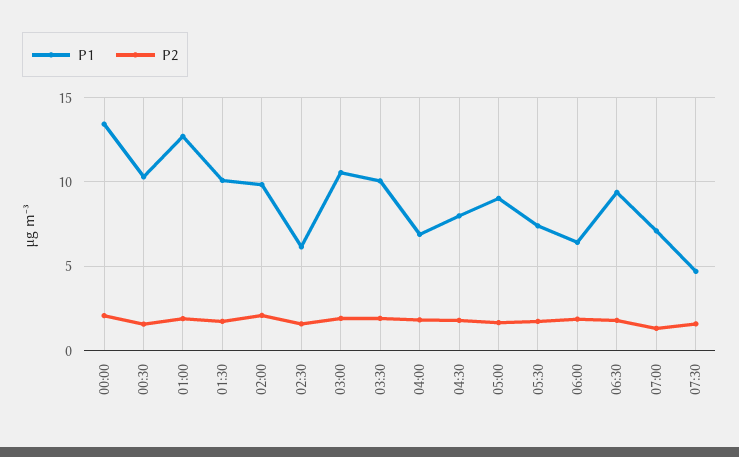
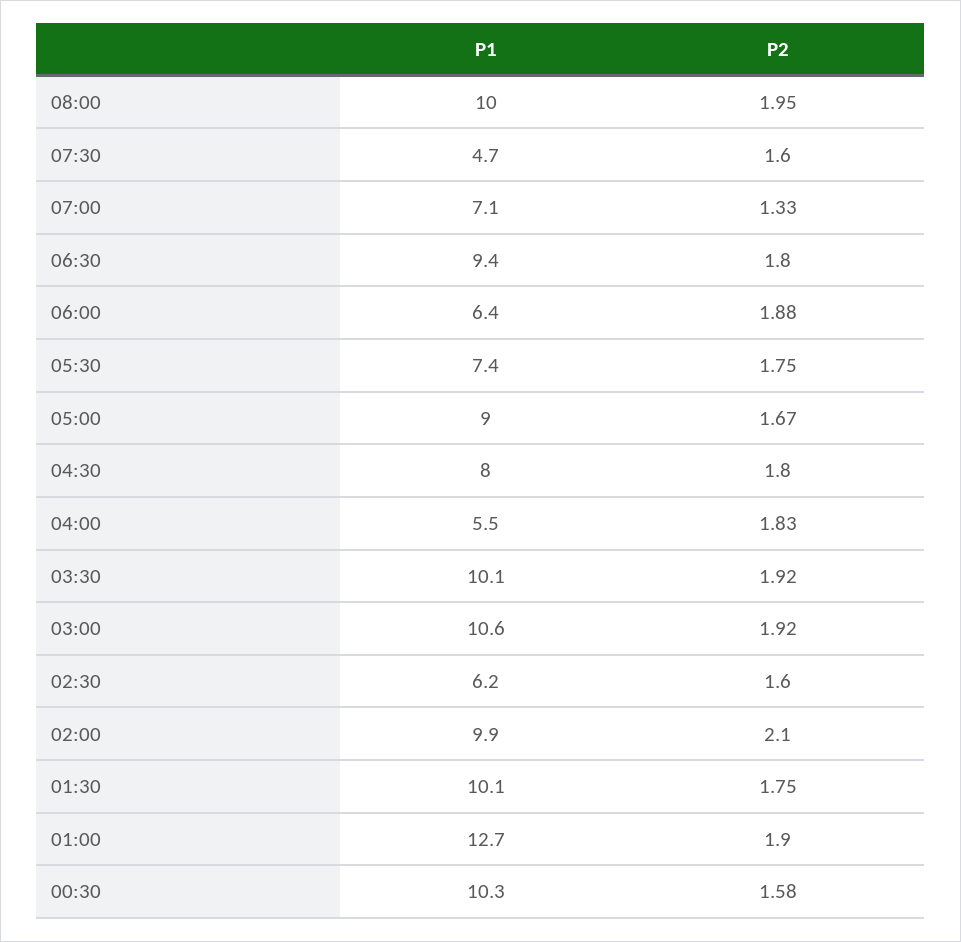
P1, 00:00: 13.5 -> none
P2, 00:00: 2 -> none
P1, 04:00: 7 -> 5.5
P1, 08:00: none -> 10
P2, 08:00: none -> 1.95

